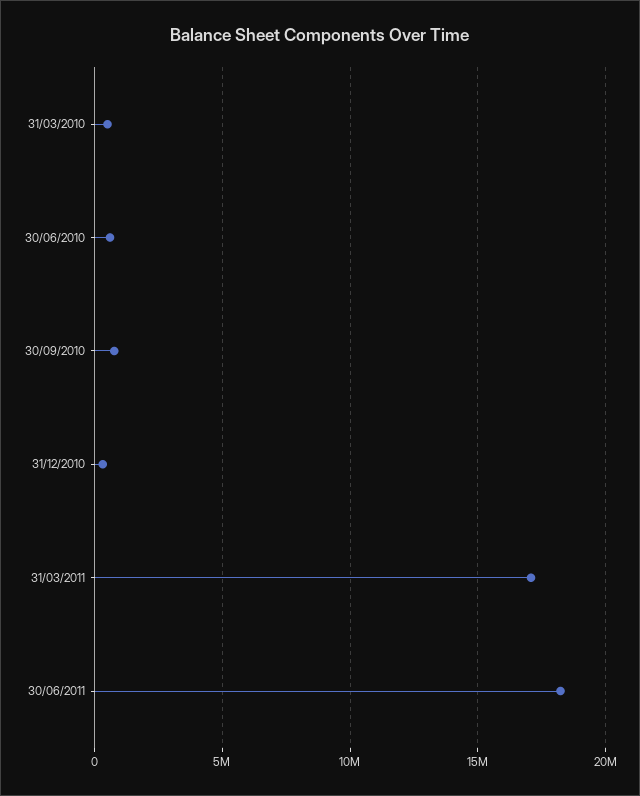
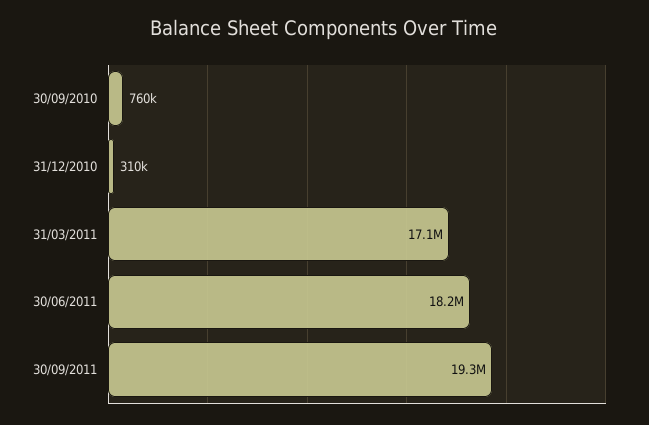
31/03/2010: 500000 -> none
30/06/2010: 500000 -> none
30/09/2011: none -> 19300000

